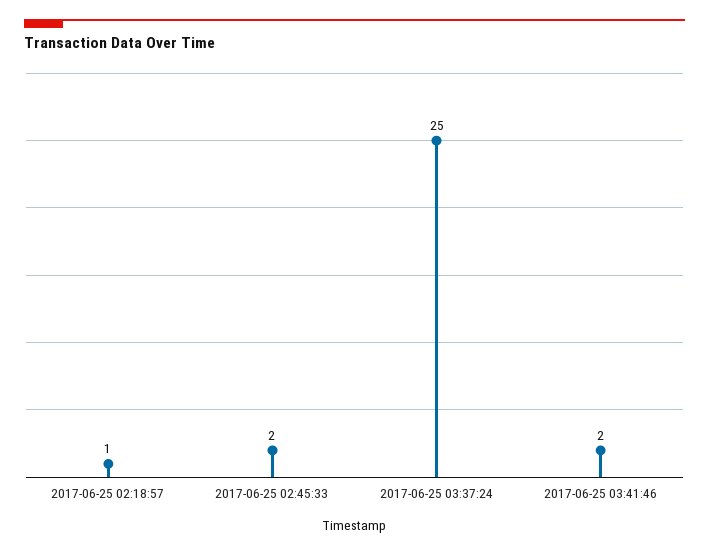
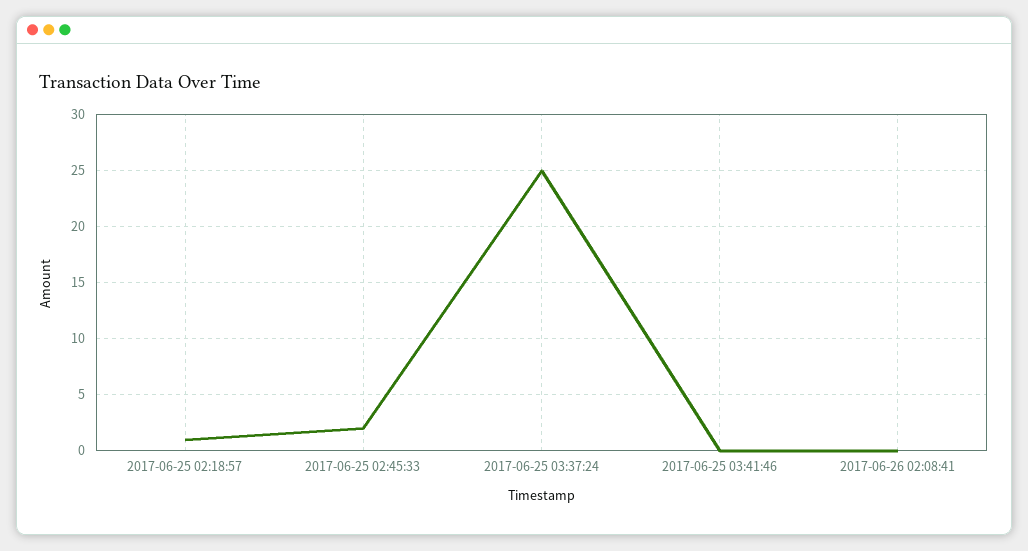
2017-06-25 03:41:46: 2 -> 0
2017-06-26 02:08:41: none -> 0

